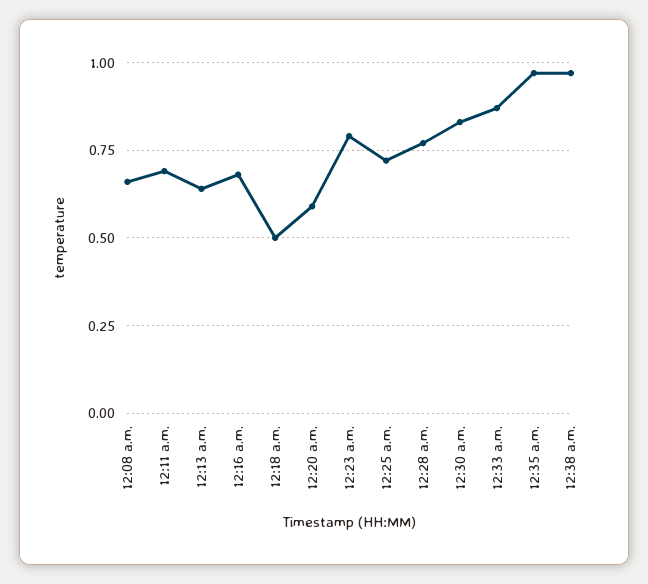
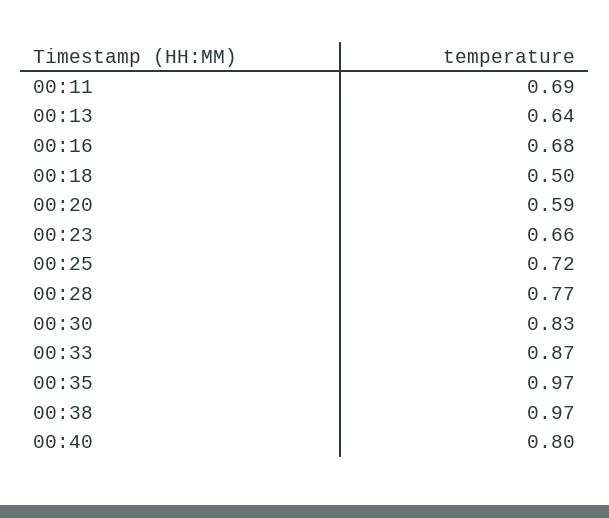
12:08 a.m.: 0.65 -> none
12:23 a.m.: 0.8 -> 0.66
00:40: none -> 0.8

